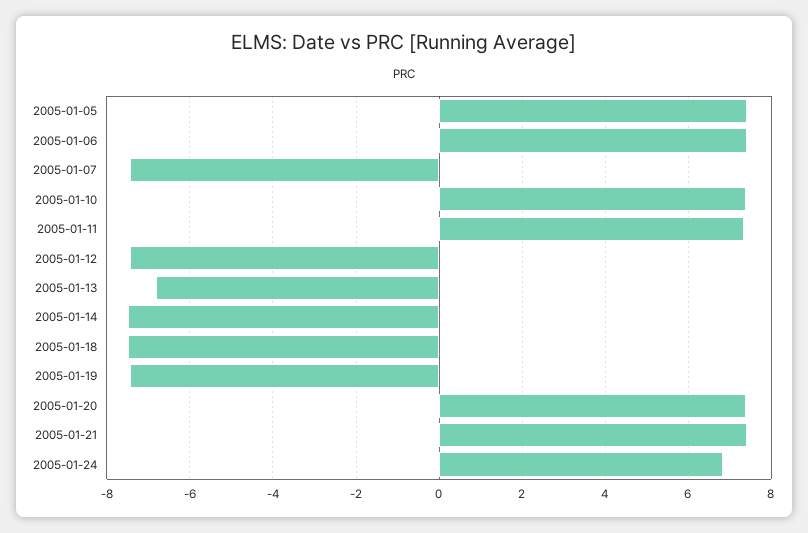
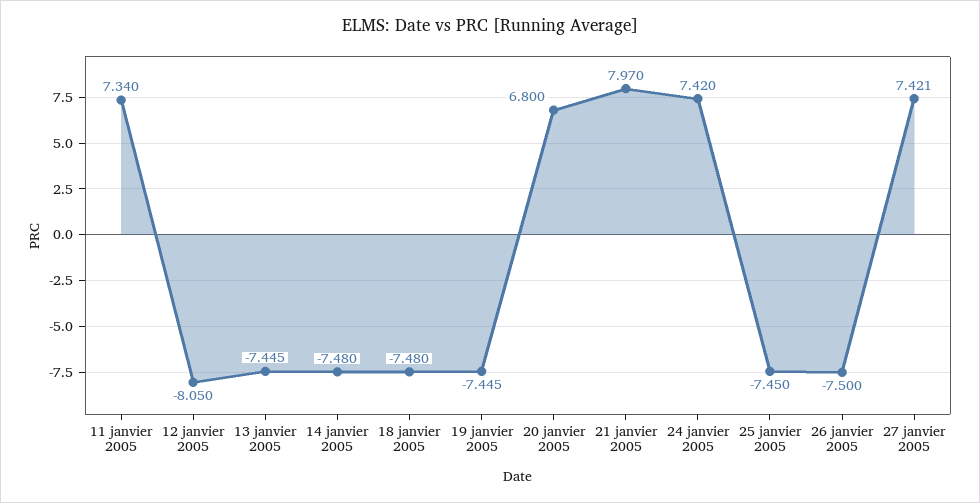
2005-01-05: 7.4 -> none
2005-01-06: 7.4 -> none
2005-01-07: -7.4 -> none
2005-01-10: 7.4 -> none
2005-01-12: -7.4 -> -8.05
2005-01-13: -6.8 -> -7.445
2005-01-20: 7.4 -> 6.8
2005-01-21: 7.4 -> 7.97
2005-01-24: 6.8 -> 7.42
25 janvier 2005: none -> -7.45
26 janvier 2005: none -> -7.5
27 janvier 2005: none -> 7.421

